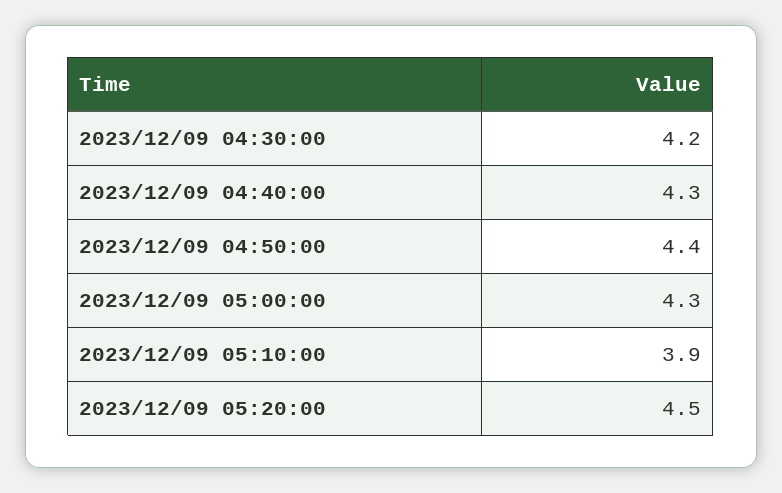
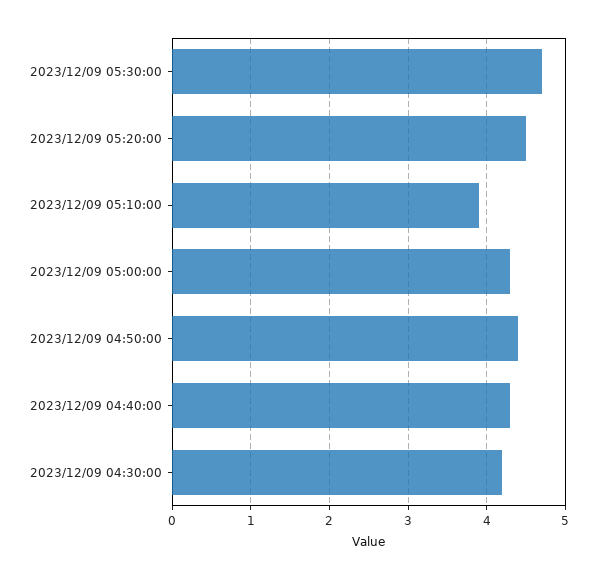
2023/12/09 05:30:00: none -> 4.7

